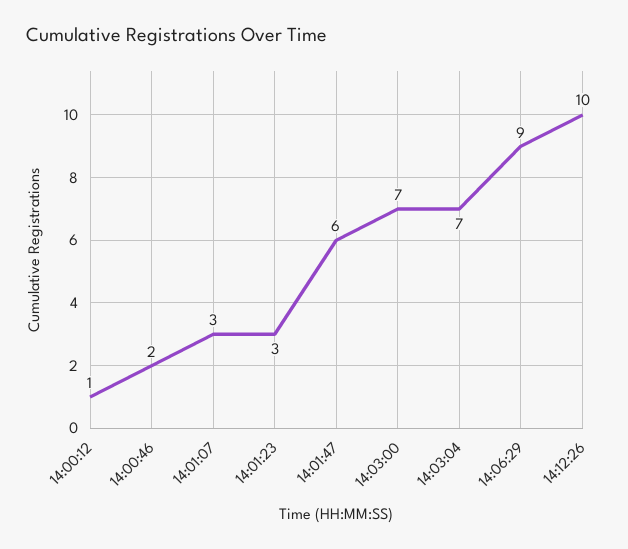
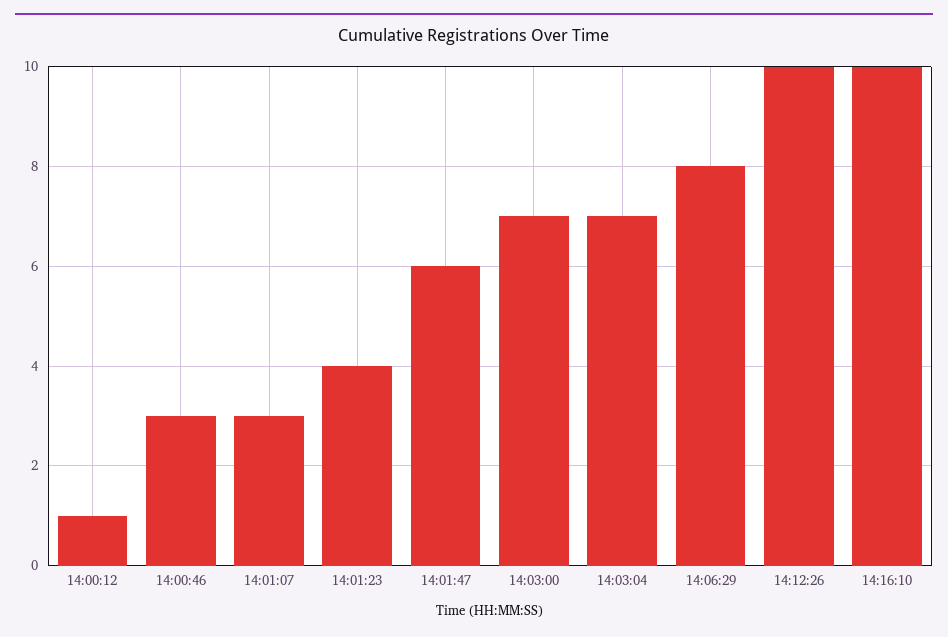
14:00:46: 2 -> 3
14:01:23: 3 -> 4
14:06:29: 9 -> 8
14:16:10: none -> 10

